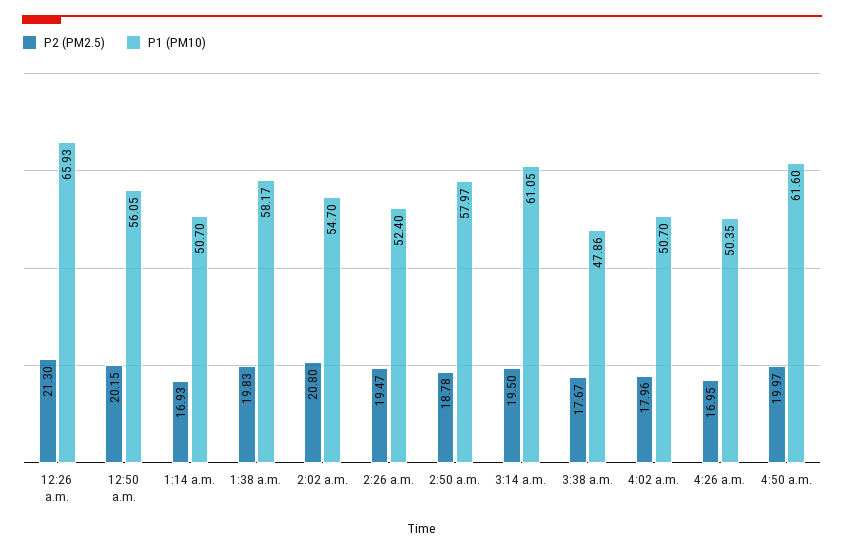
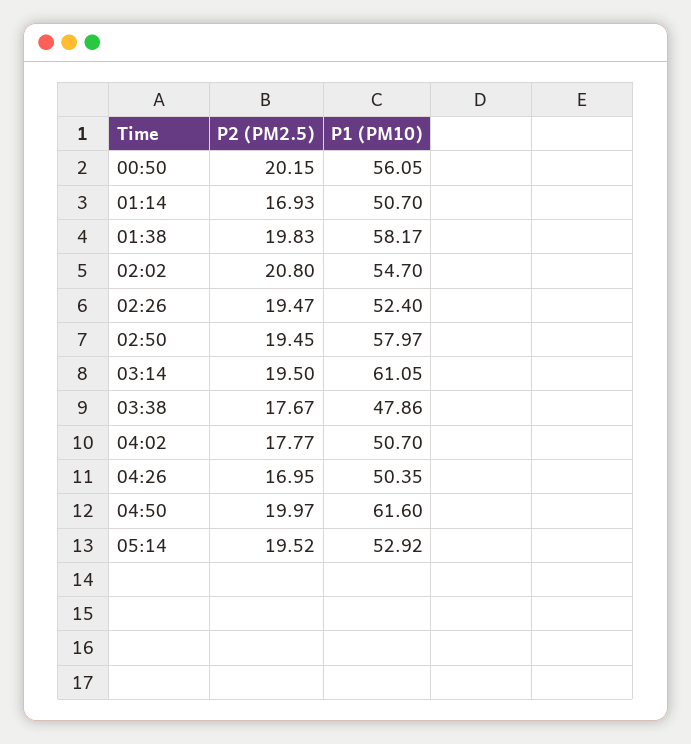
P2 (PM2.5), 12:26 a.m.: 21.3 -> none
P1 (PM10), 12:26 a.m.: 65.93 -> none
P2 (PM2.5), 2:50 a.m.: 18.78 -> 19.45
P2 (PM2.5), 4:02 a.m.: 17.96 -> 17.77
P2 (PM2.5), 05:14: none -> 19.52
P1 (PM10), 05:14: none -> 52.92

